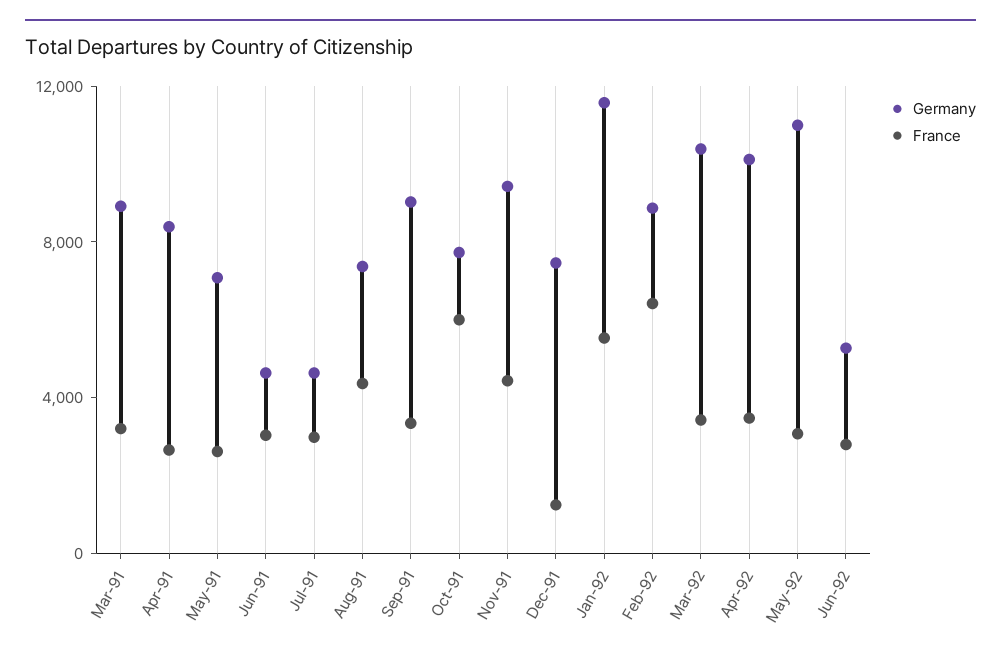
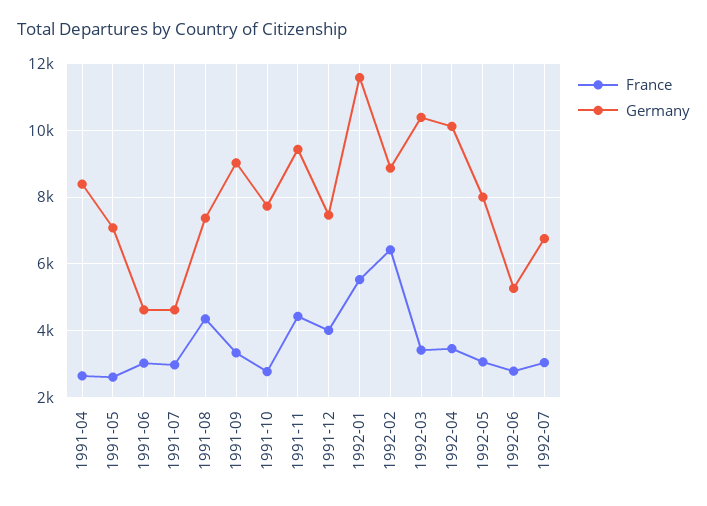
Germany, Mar-91: 9000 -> none
France, Mar-91: 3000 -> none
France, Oct-91: 6000 -> 2800
France, Dec-91: 1000 -> 4000
Germany, May-92: 11000 -> 8000
France, 1992-07: none -> 3000
Germany, 1992-07: none -> 6800

